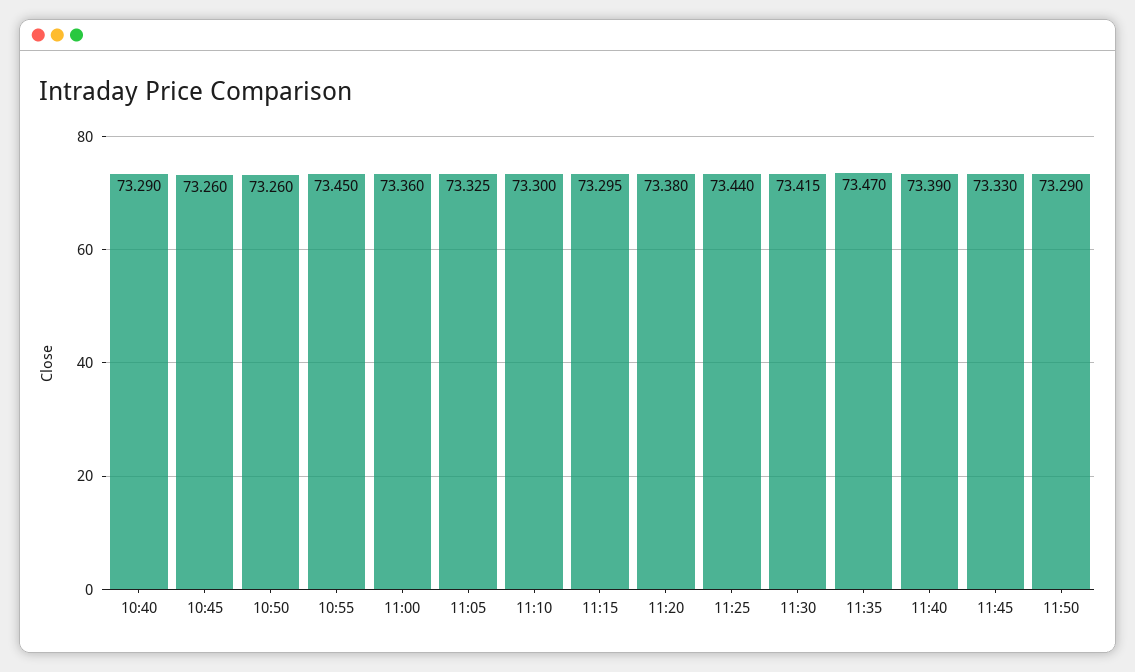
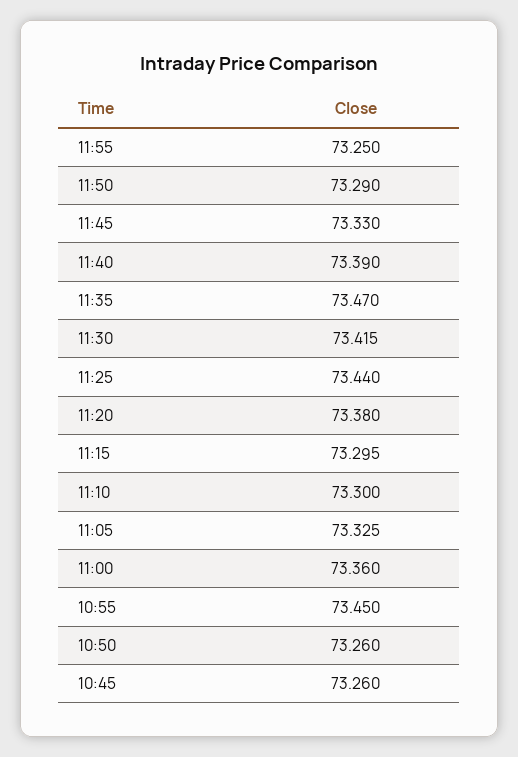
10:40: 73.29 -> none
11:55: none -> 73.25

